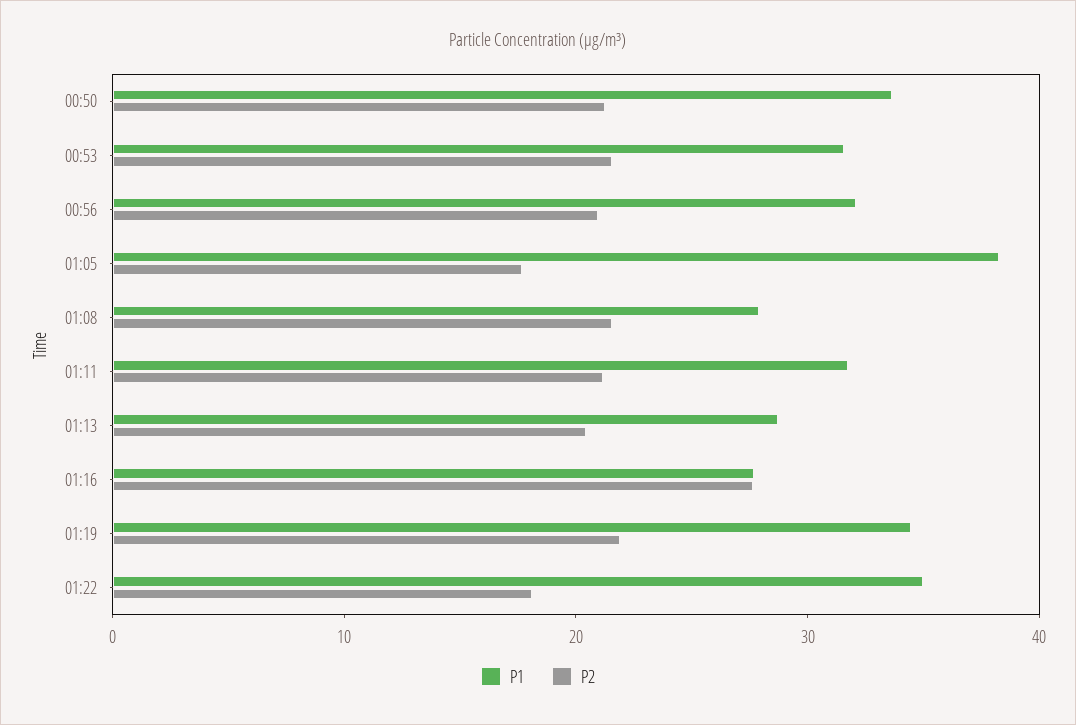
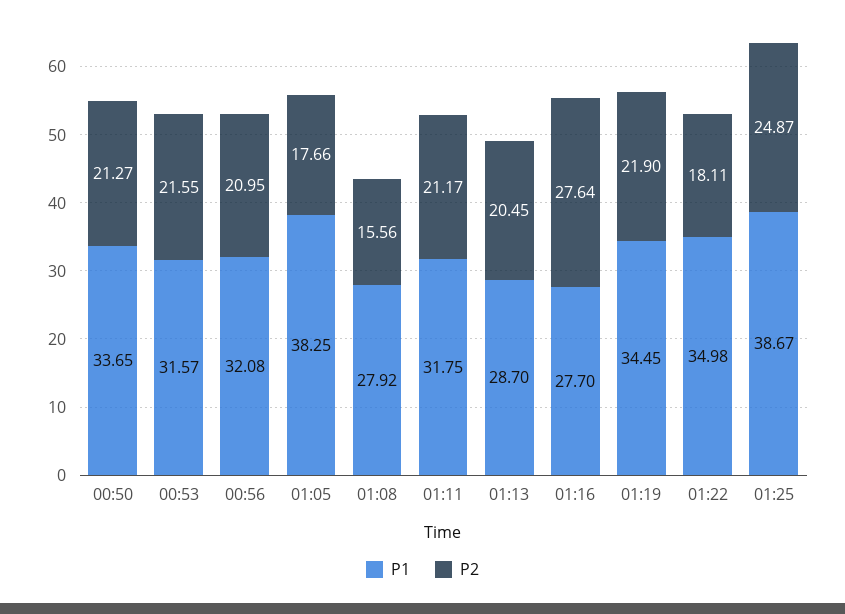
P2, 01:08: 22 -> 15.56
P1, 01:25: none -> 38.67
P2, 01:25: none -> 24.87

